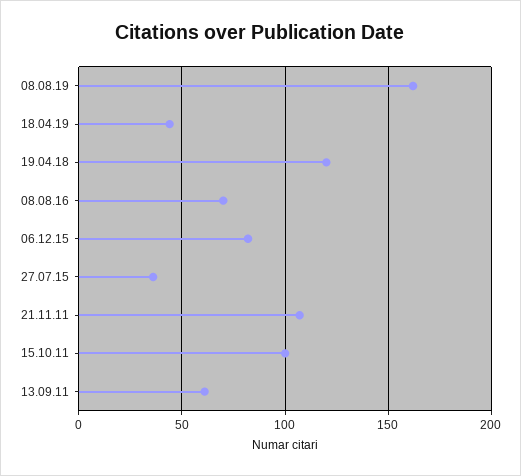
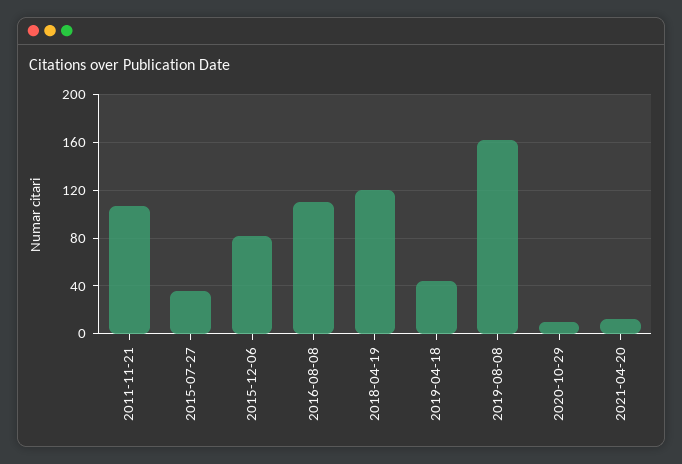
08.08.16: 70 -> 110
15.10.11: 100 -> none
13.09.11: 60 -> none
2020-10-29: none -> 10
2021-04-20: none -> 10

